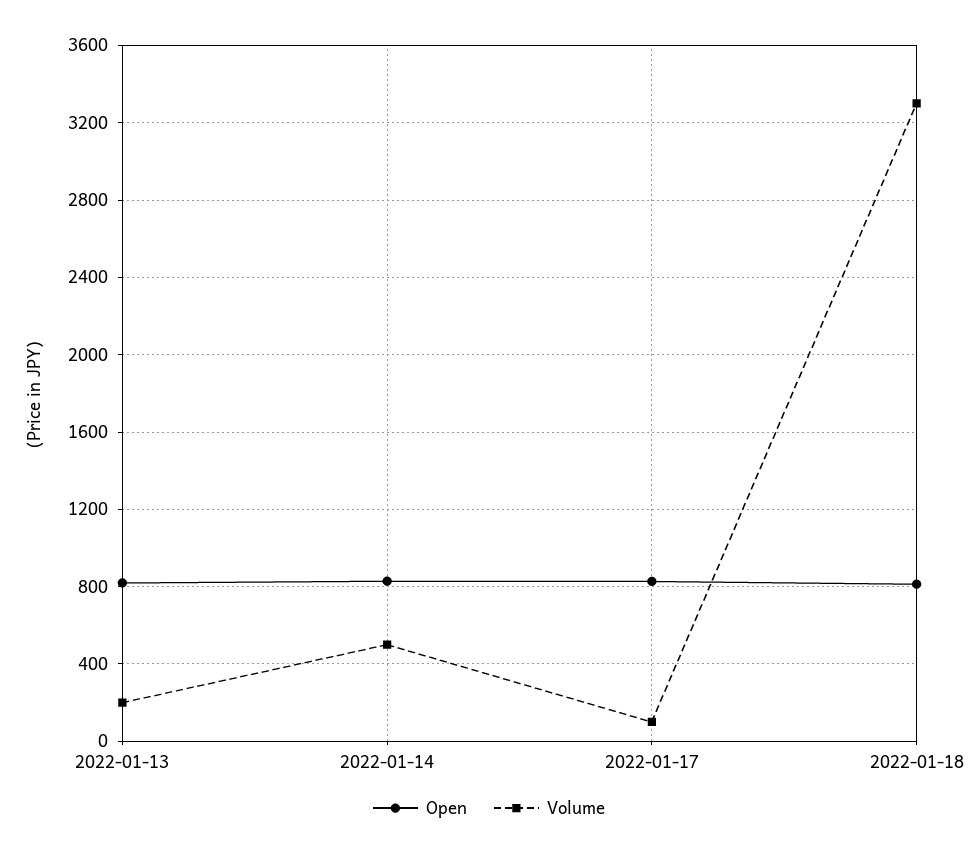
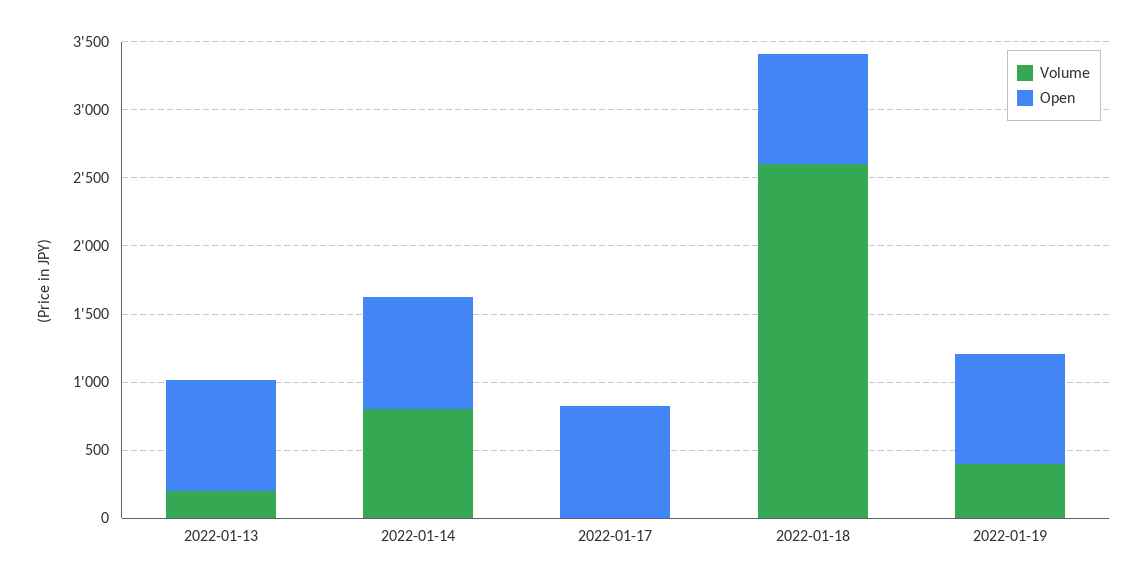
Volume, 2022-01-14: 500 -> 800
Volume, 2022-01-17: 100 -> 0
Volume, 2022-01-18: 3300 -> 2600
Volume, 2022-01-19: none -> 400
Open, 2022-01-19: none -> 800

